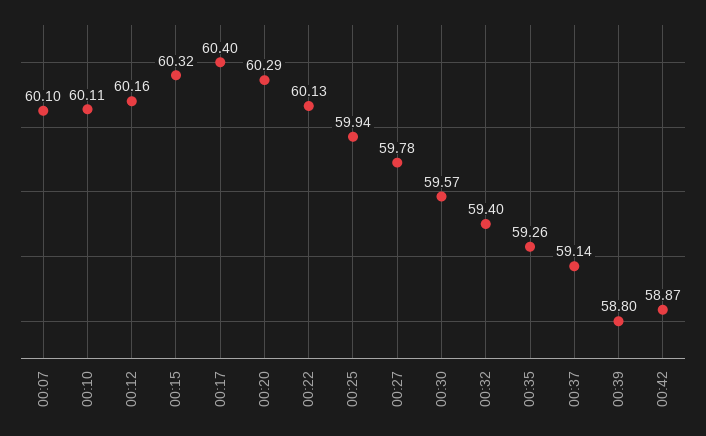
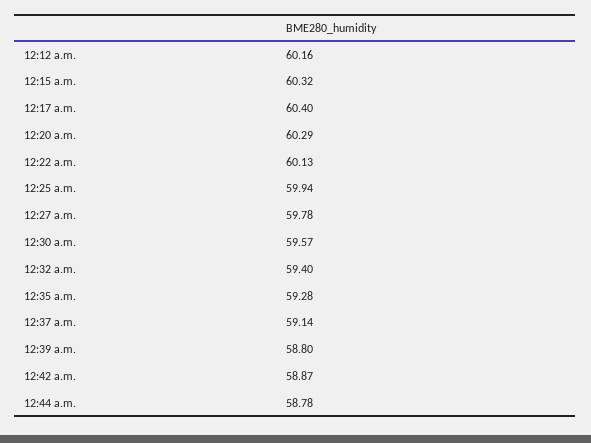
00:07: 60.1 -> none
00:10: 60.11 -> none
00:35: 59.26 -> 59.28
12:44 a.m.: none -> 58.78

